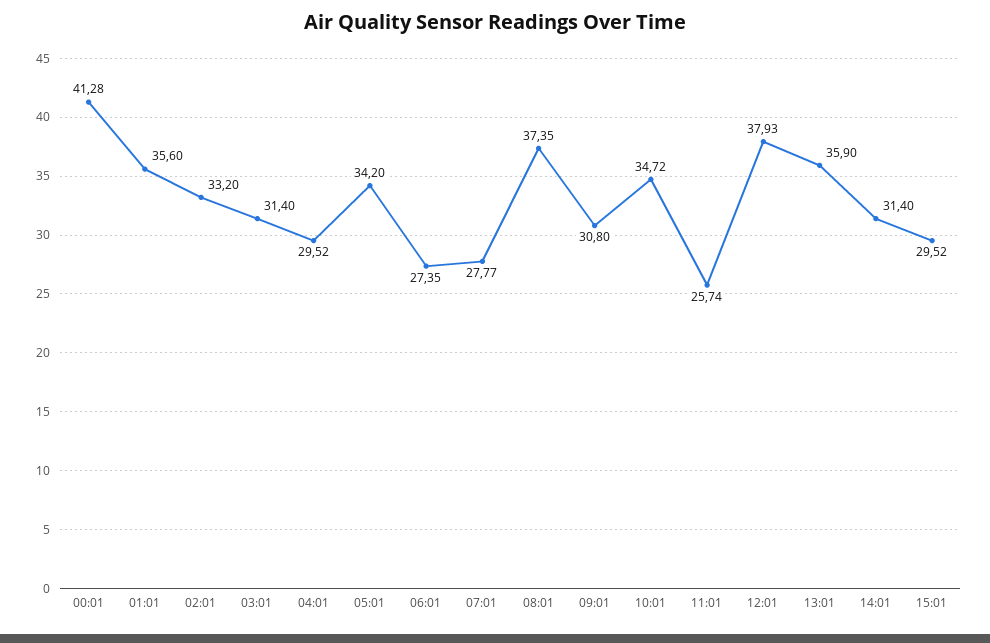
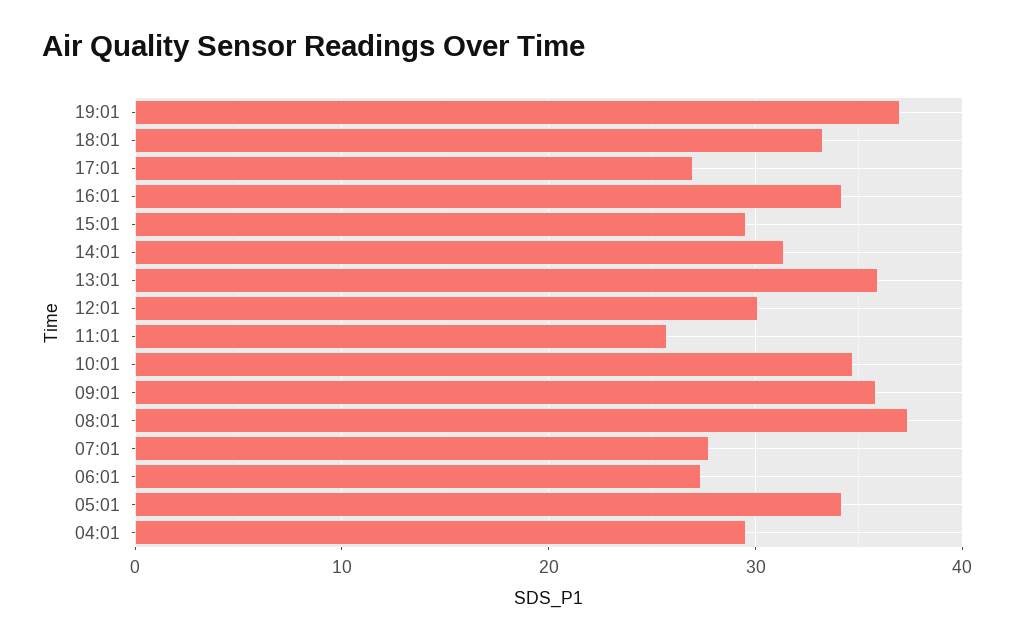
00:01: 41.28 -> none
01:01: 35.6 -> none
02:01: 33.2 -> none
03:01: 31.4 -> none
09:01: 30.8 -> 36
12:01: 37.93 -> 30
19:01: none -> 37
18:01: none -> 33
17:01: none -> 27
16:01: none -> 34

